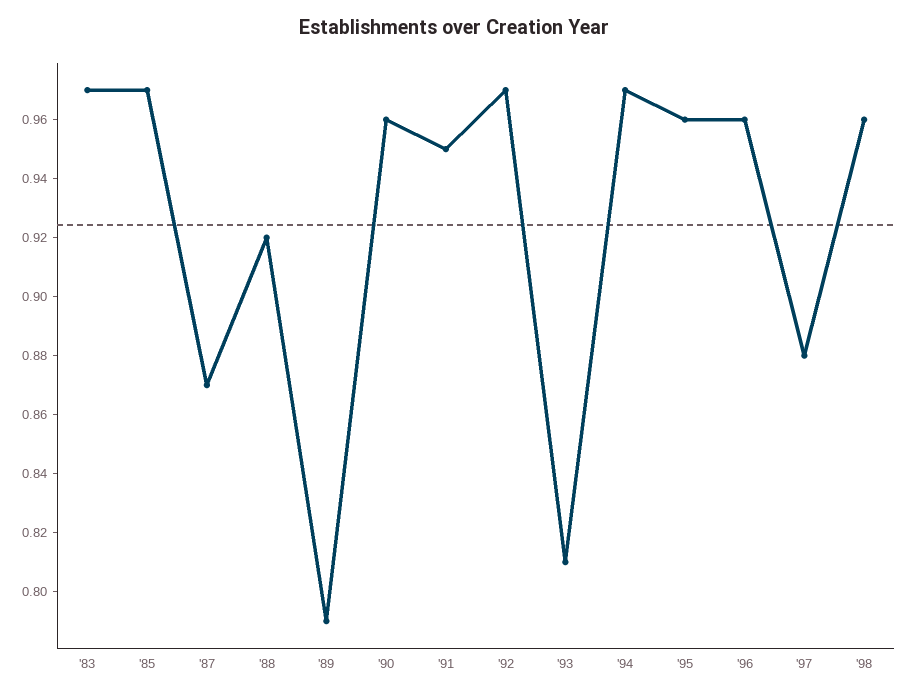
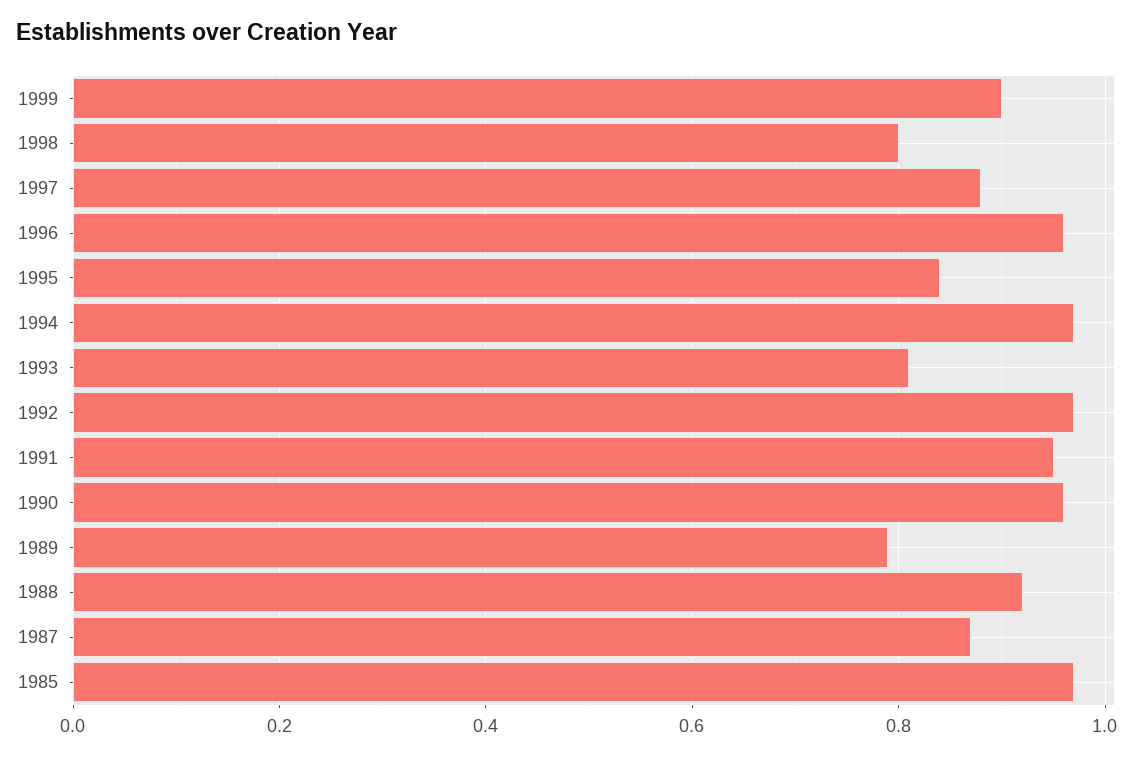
'83: 0.97 -> none
'95: 0.96 -> 0.85
'98: 0.96 -> 0.8
1999: none -> 0.9

